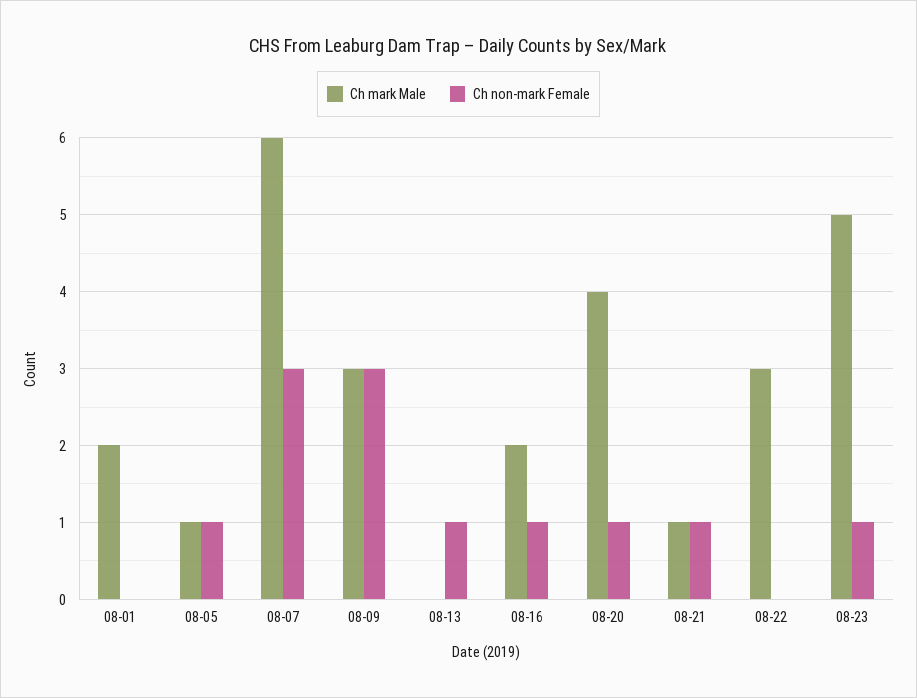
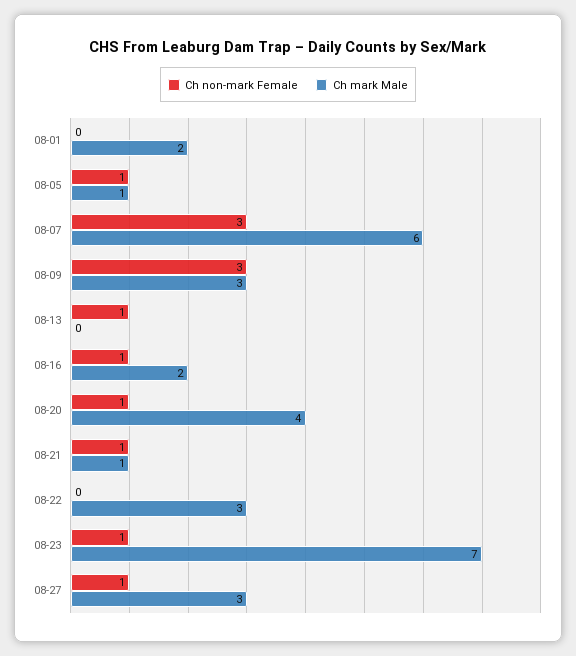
Ch mark Male, 08-23: 5 -> 7
Ch non-mark Female, 08-27: none -> 1
Ch mark Male, 08-27: none -> 3

